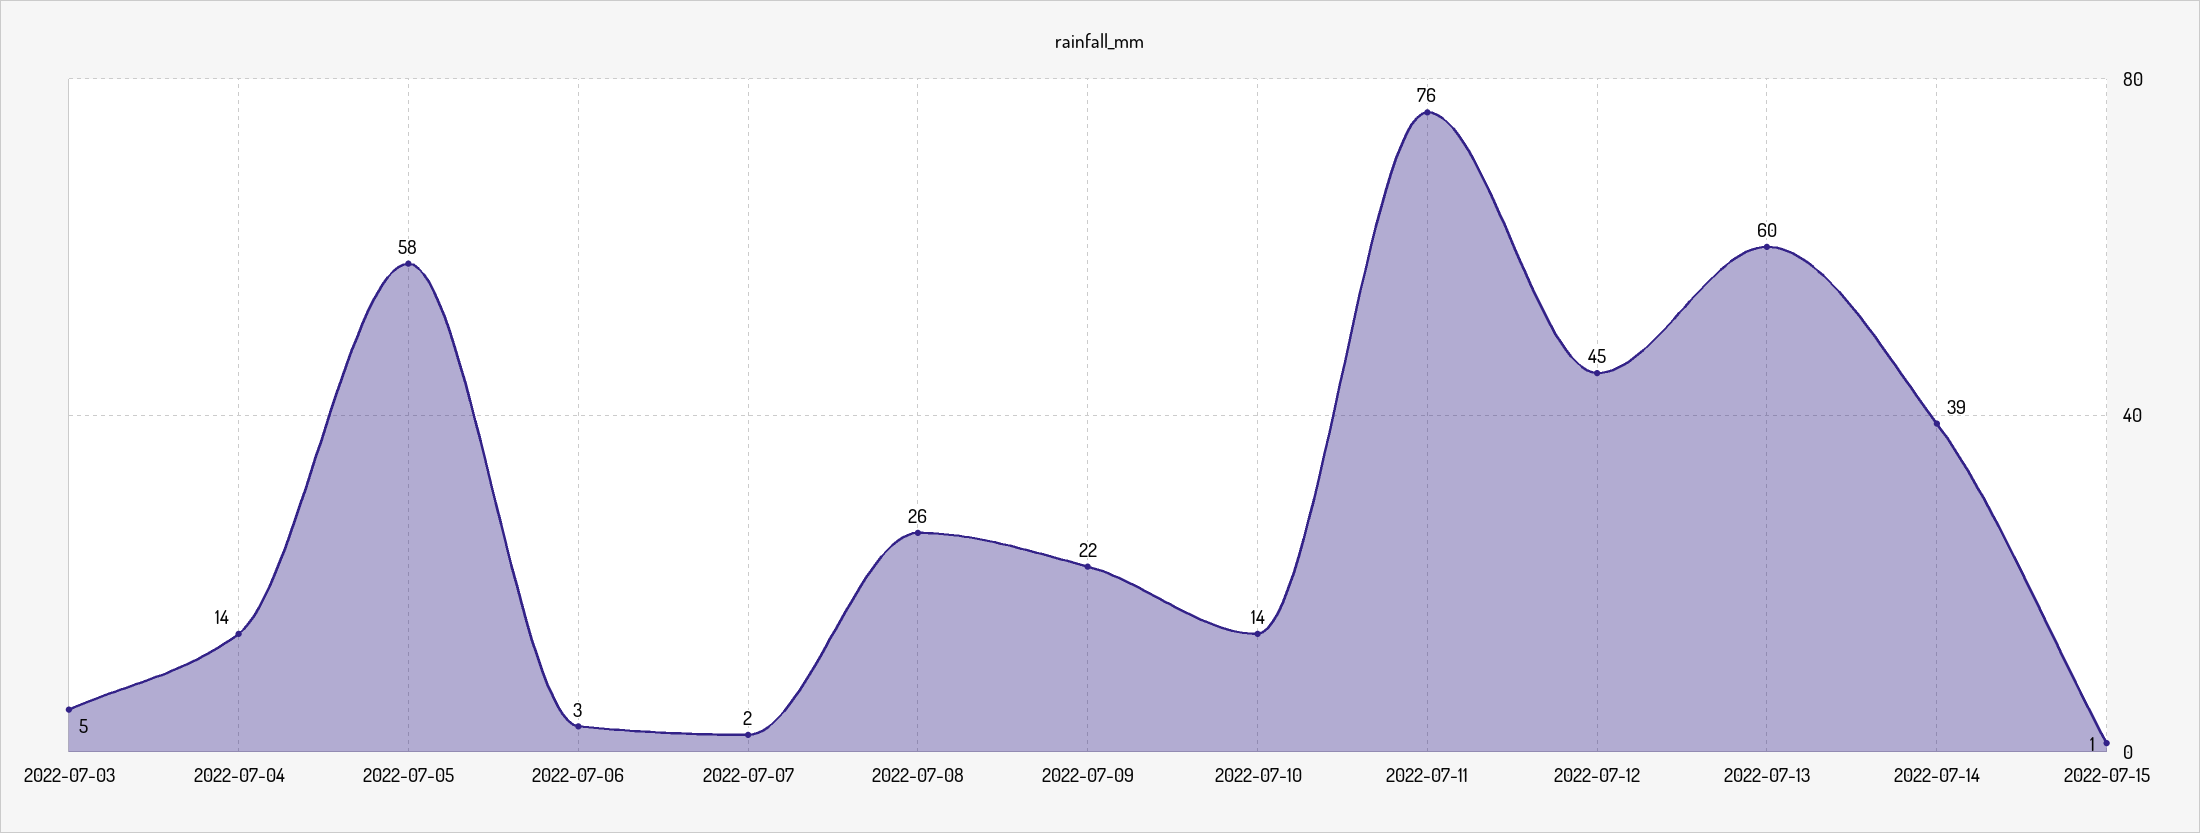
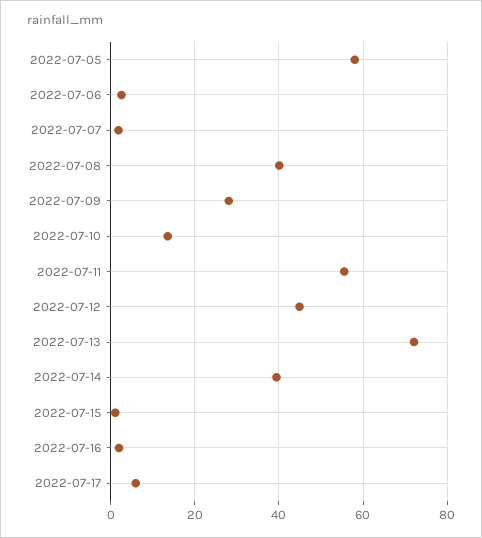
2022-07-03: 5 -> none
2022-07-04: 14 -> none
2022-07-08: 26 -> 40
2022-07-09: 22 -> 28
2022-07-11: 76 -> 56
2022-07-13: 60 -> 72
2022-07-16: none -> 2
2022-07-17: none -> 6

